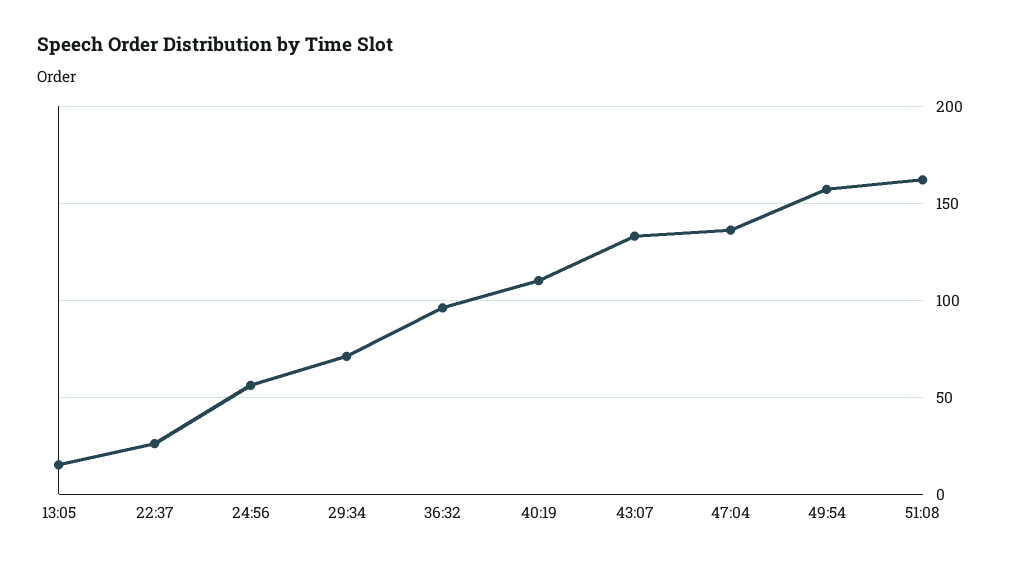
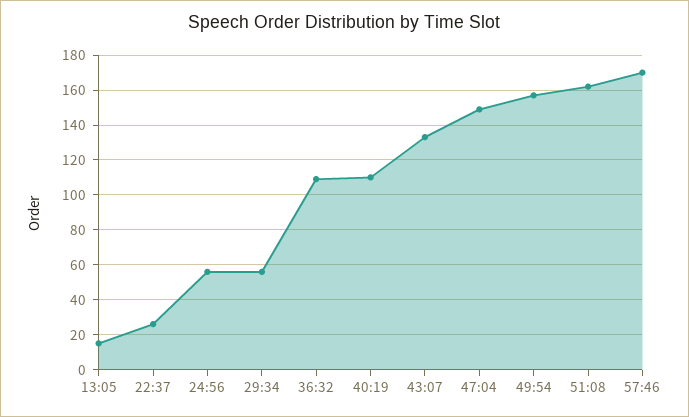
29:34: 70 -> 55
36:32: 95 -> 110
47:04: 135 -> 150
57:46: none -> 170

